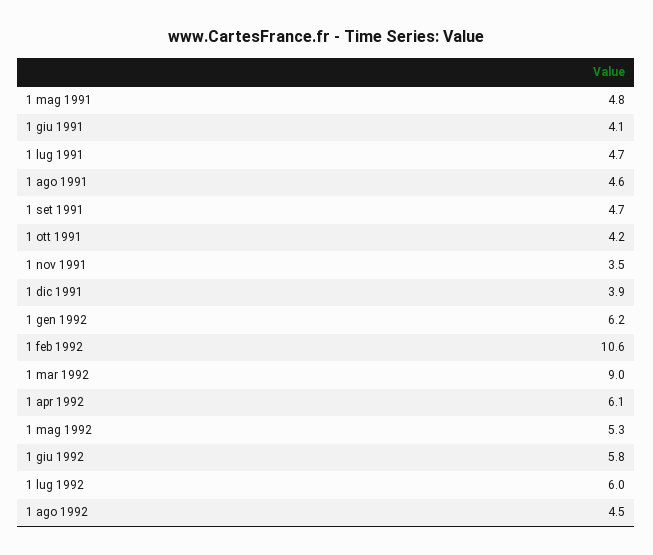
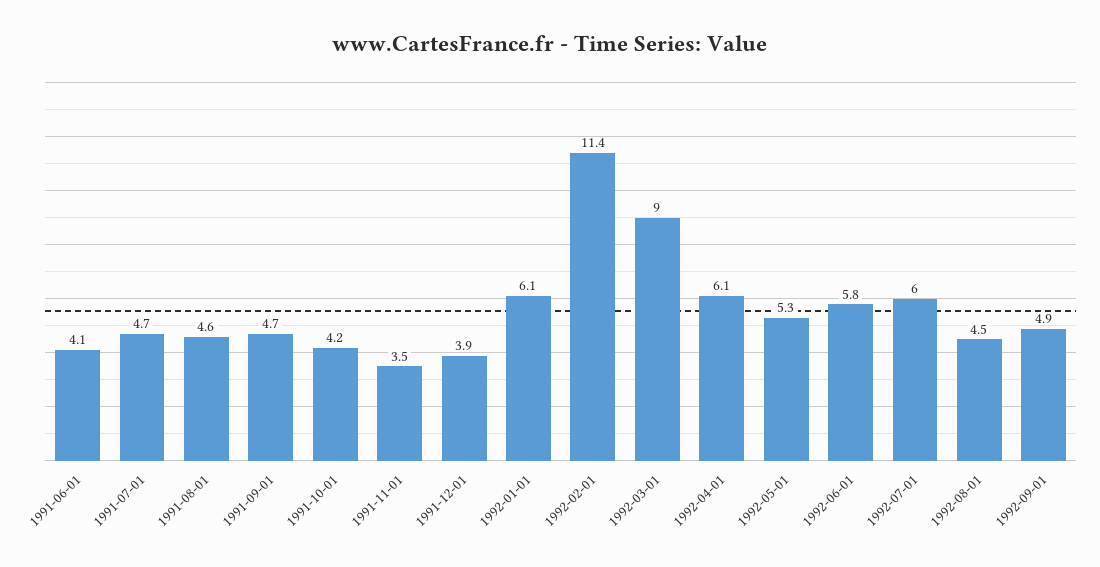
1 mag 1991: 4.8 -> none
1 gen 1992: 6.2 -> 6.1
1 feb 1992: 10.6 -> 11.4
1992-09-01: none -> 4.9

